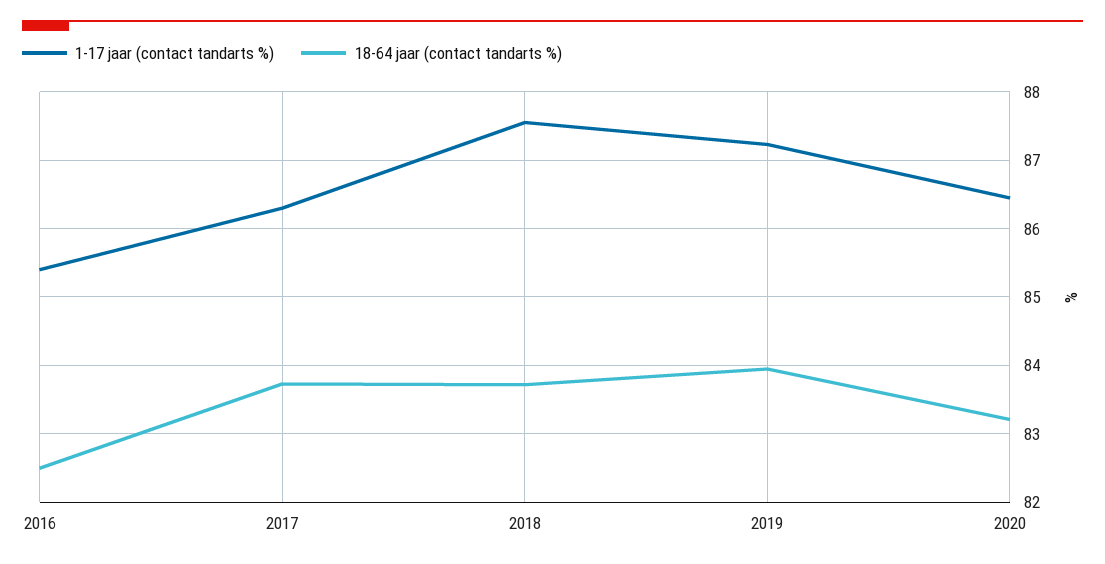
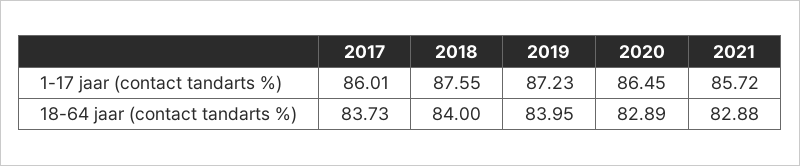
1-17 jaar (contact tandarts %), 2016: 85.4 -> none
18-64 jaar (contact tandarts %), 2016: 82.5 -> none
1-17 jaar (contact tandarts %), 2017: 86.3 -> 86.01
18-64 jaar (contact tandarts %), 2018: 83.7 -> 84
18-64 jaar (contact tandarts %), 2020: 83.2 -> 82.89
1-17 jaar (contact tandarts %), 2021: none -> 85.72
18-64 jaar (contact tandarts %), 2021: none -> 82.88

